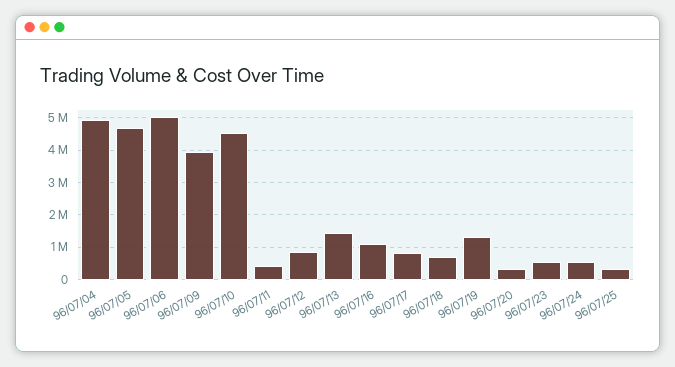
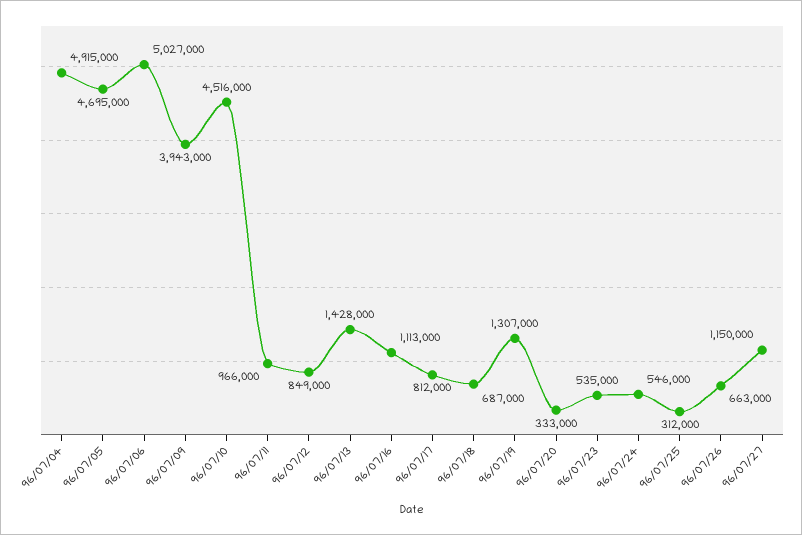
96/07/11: 400000 -> 966000
96/07/26: none -> 663000
96/07/27: none -> 1150000

